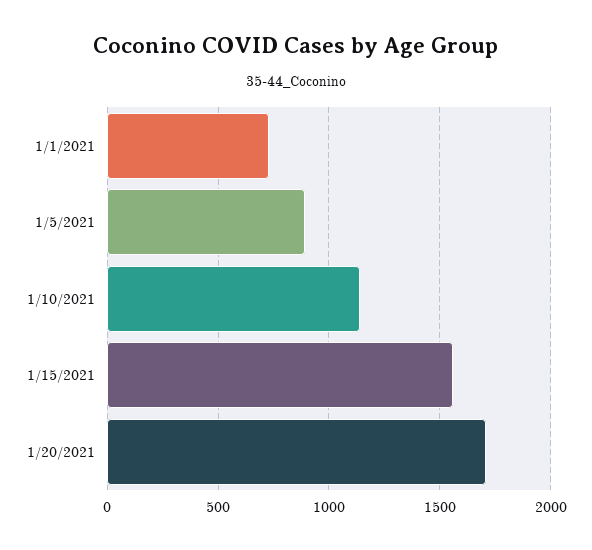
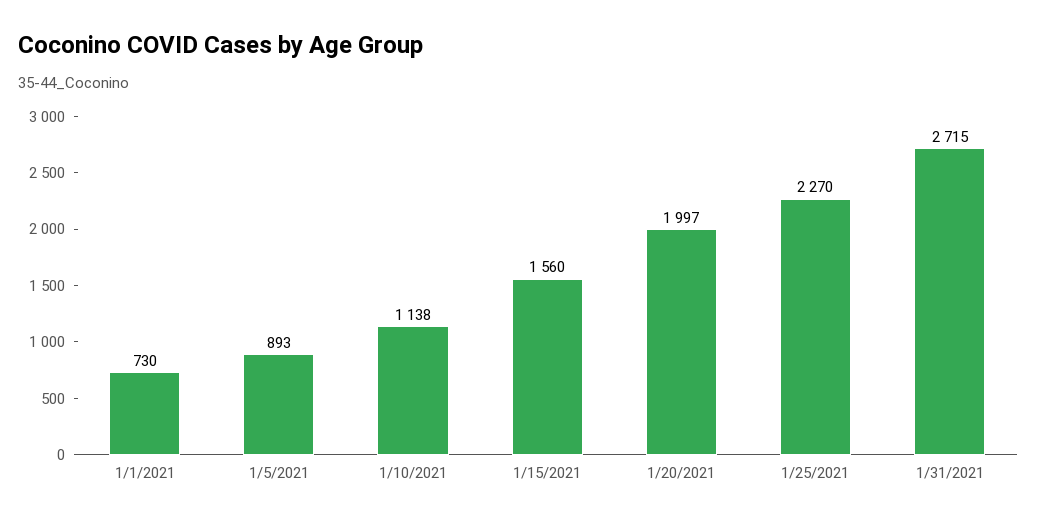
1/20/2021: 1700 -> 1997
1/25/2021: none -> 2270
1/31/2021: none -> 2715

